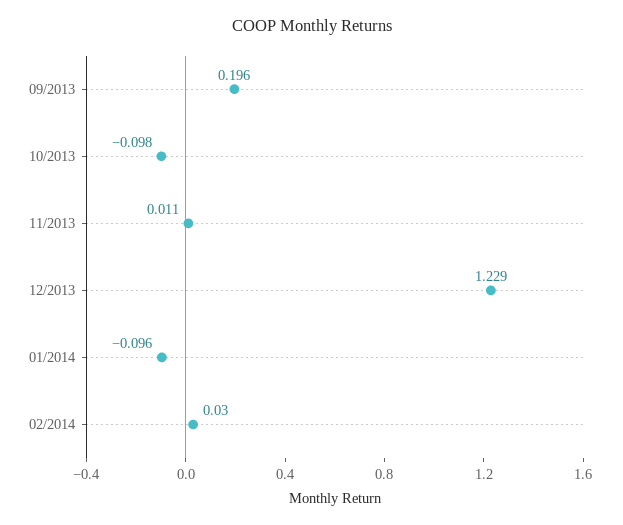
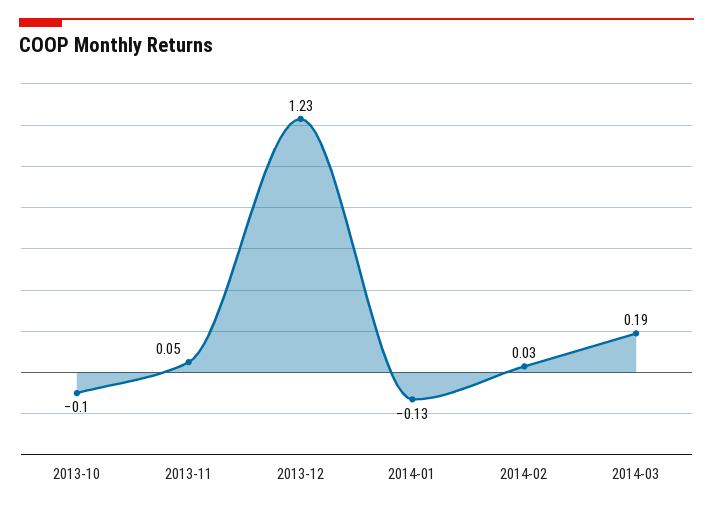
09/2013: 0.196 -> none
11/2013: 0.011 -> 0.05
01/2014: -0.096 -> -0.13
2014-03: none -> 0.19

